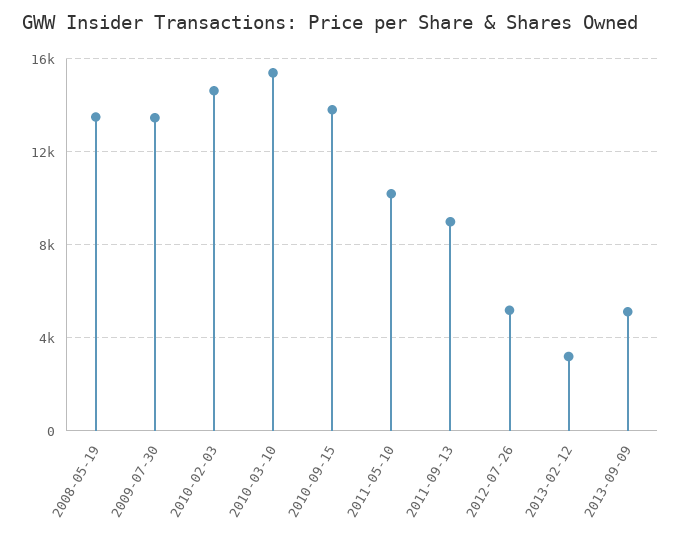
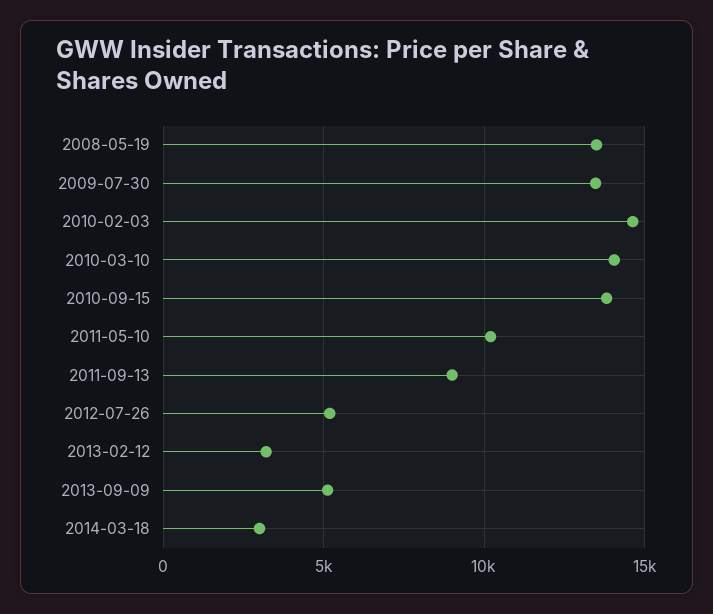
2010-03-10: 15500 -> 14000
2014-03-18: none -> 3000

